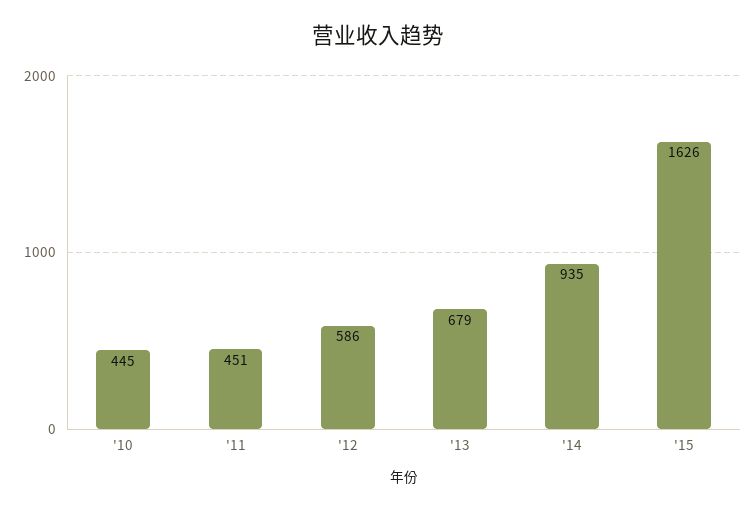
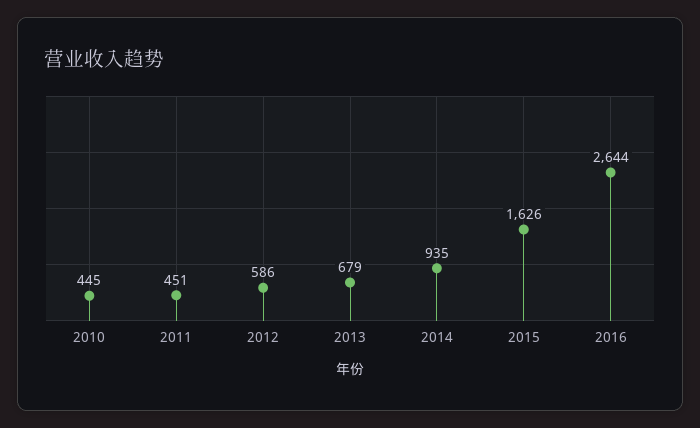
2016: none -> 2644

